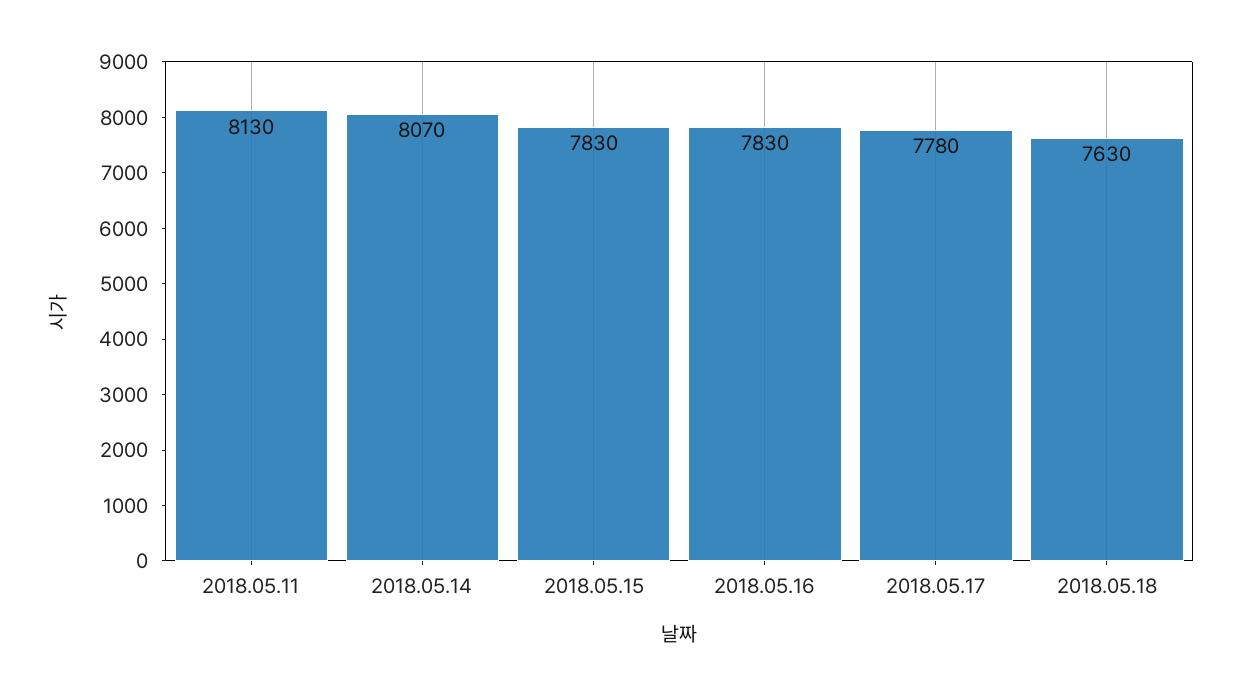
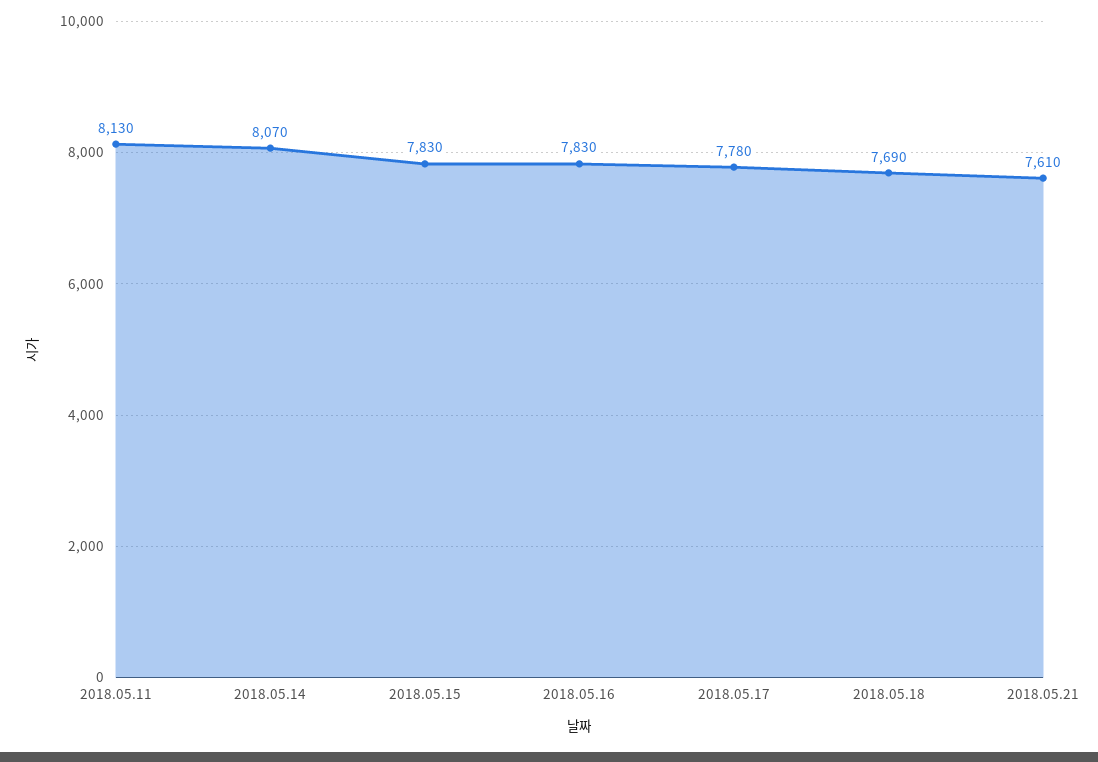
2018.05.18: 7630 -> 7690
2018.05.21: none -> 7610

